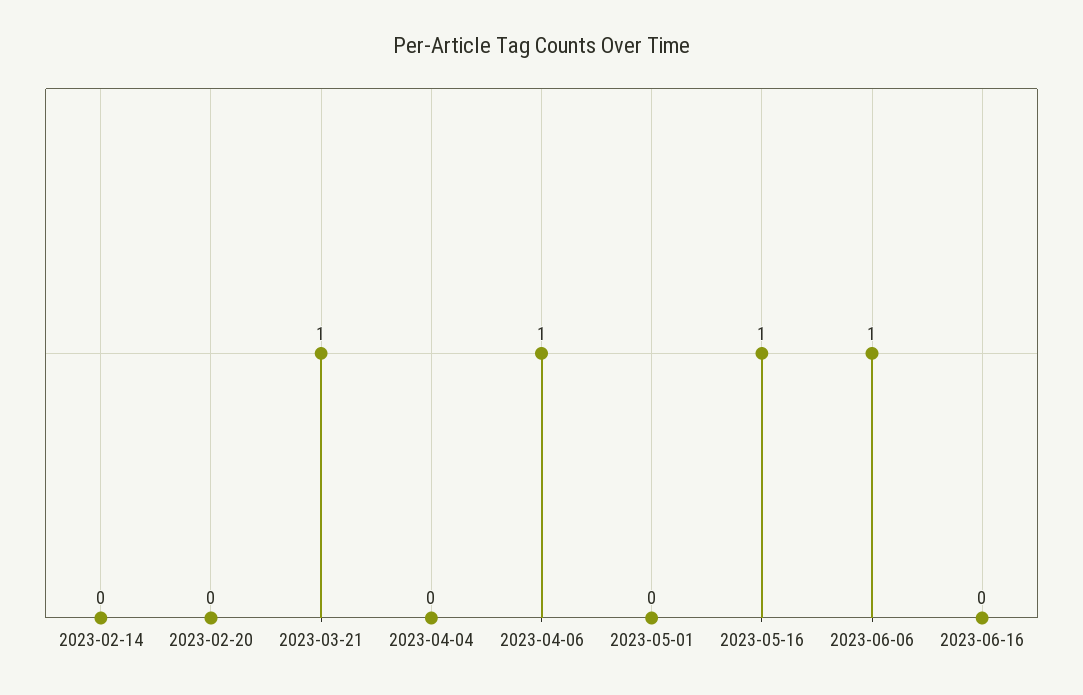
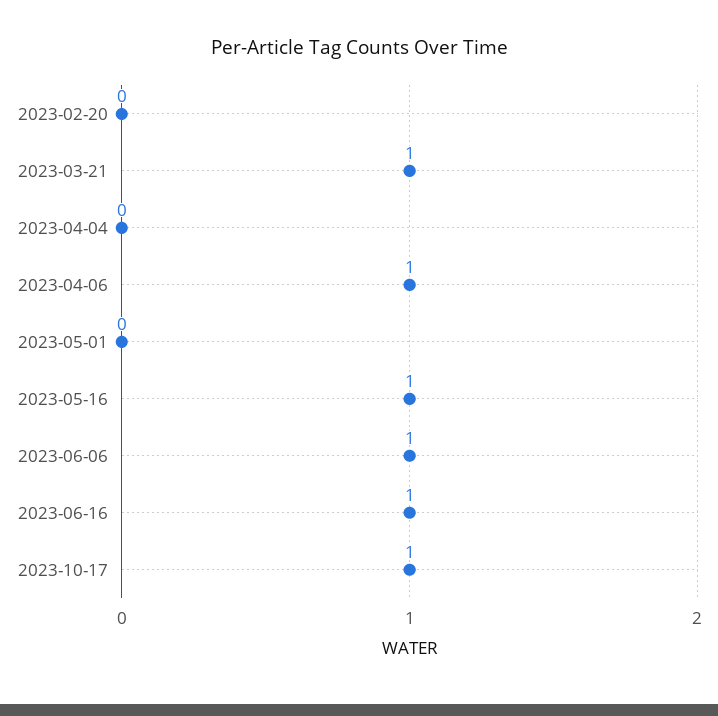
2023-02-14: 0 -> none
2023-06-16: 0 -> 1
2023-10-17: none -> 1

